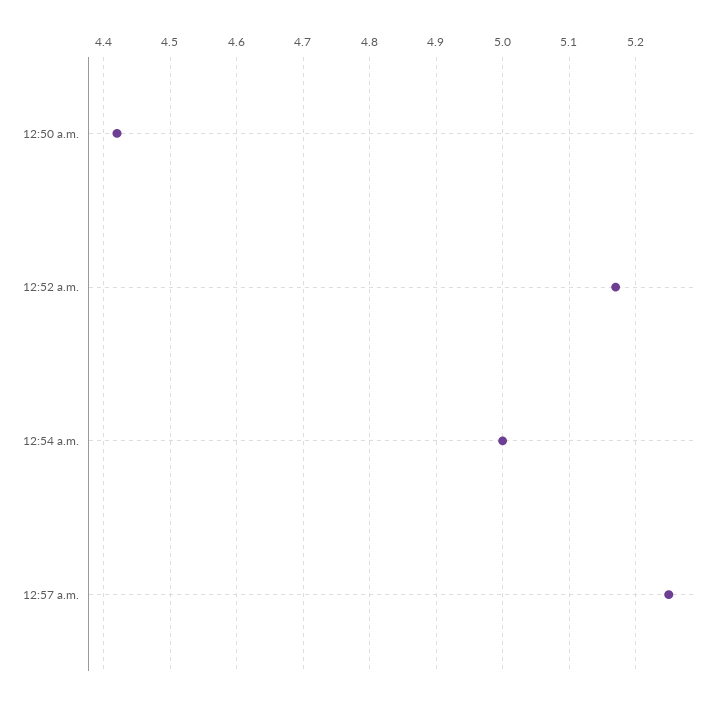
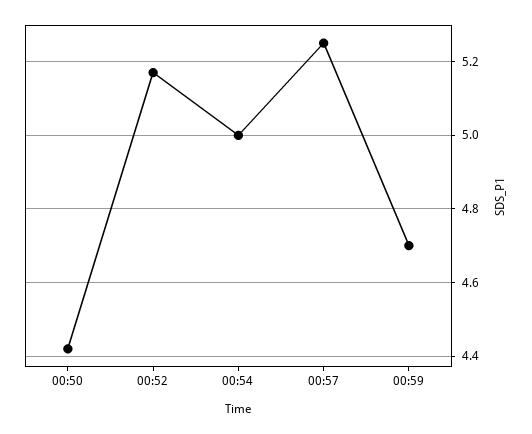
00:59: none -> 4.7

